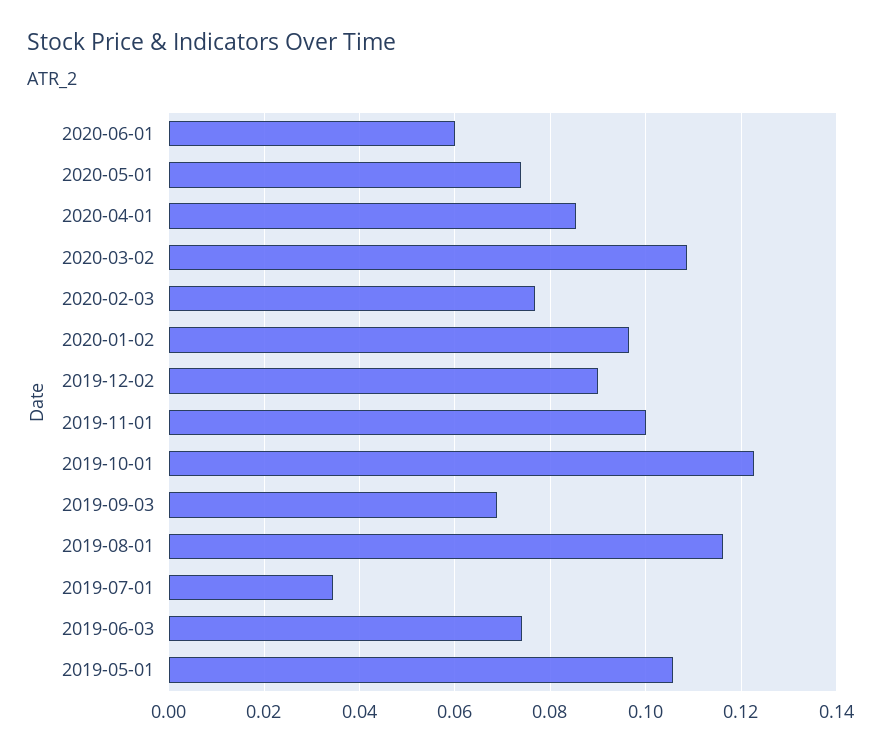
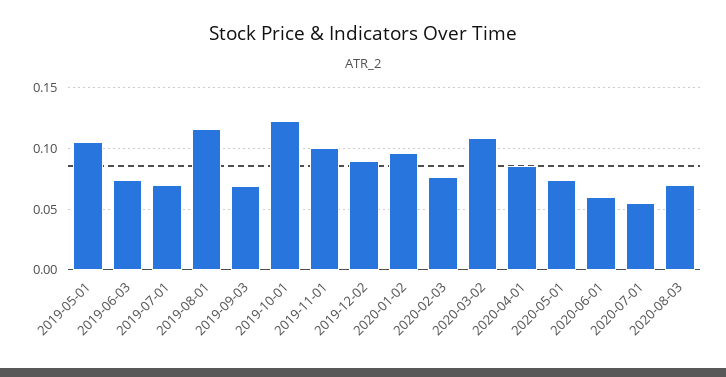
2019-07-01: 0.034 -> 0.07
2020-07-01: none -> 0.055
2020-08-03: none -> 0.07

